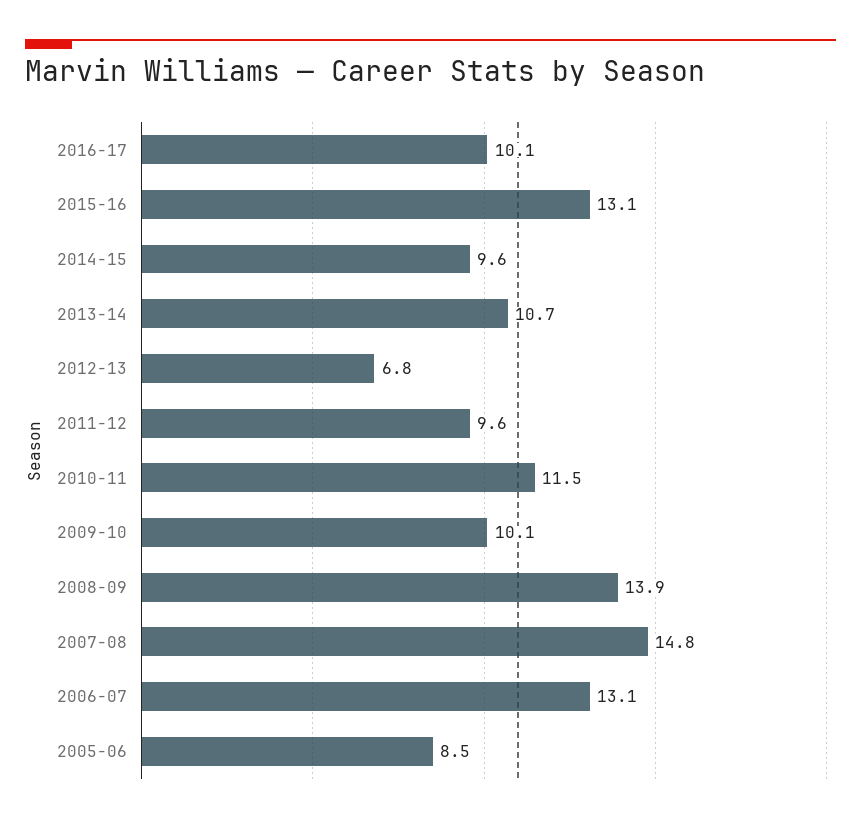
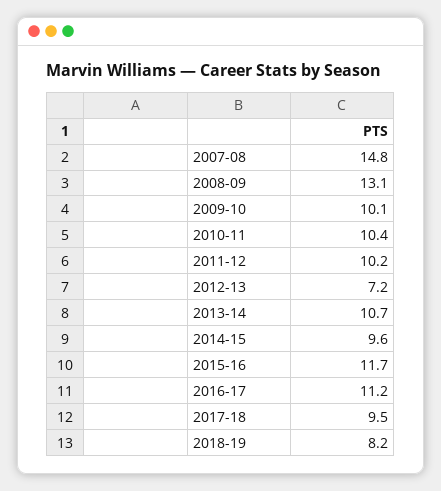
2016-17: 10.1 -> 11.2
2015-16: 13.1 -> 11.7
2012-13: 6.8 -> 7.2
2011-12: 9.6 -> 10.2
2010-11: 11.5 -> 10.4
2008-09: 13.9 -> 13.1
2006-07: 13.1 -> none
2005-06: 8.5 -> none
2017-18: none -> 9.5
2018-19: none -> 8.2

